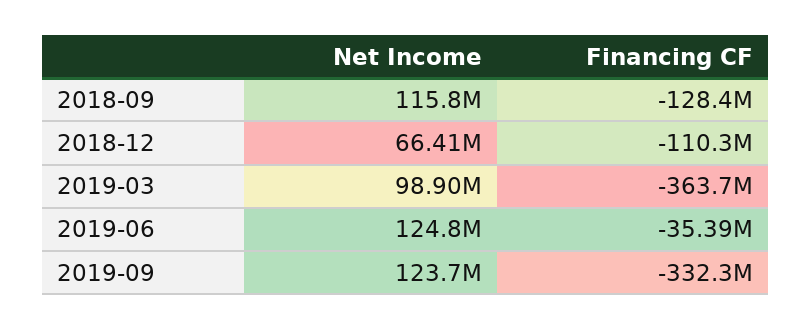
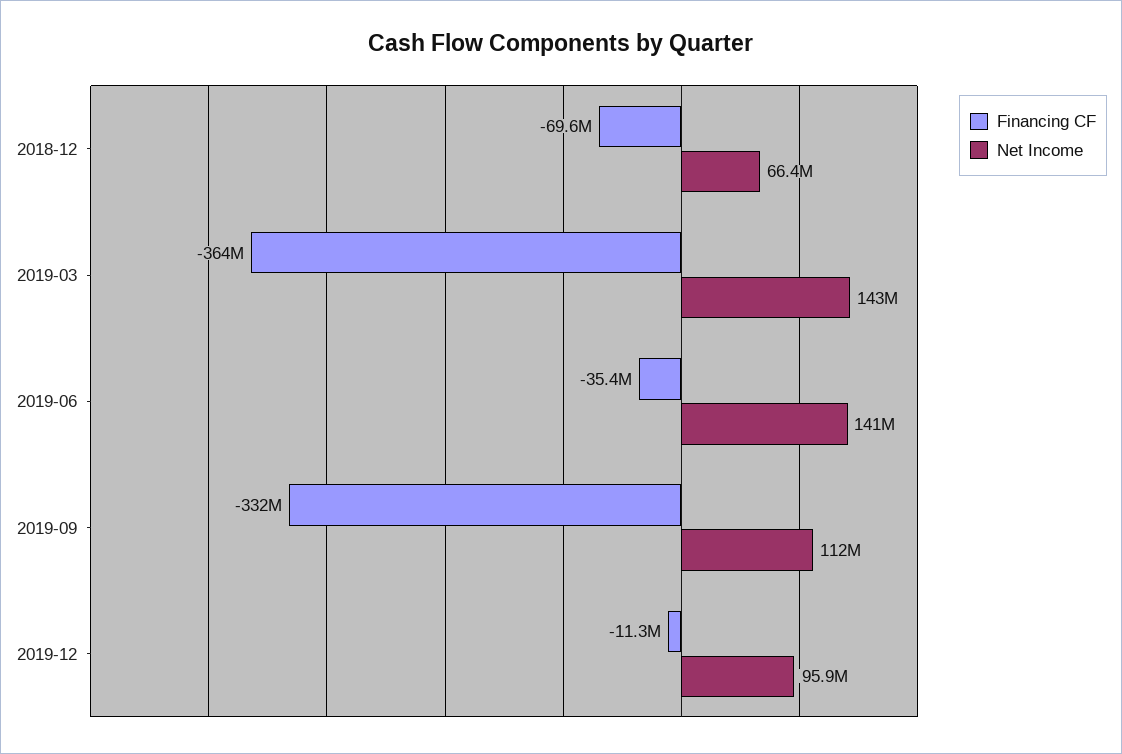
Net Income, 2018-09: 115800000 -> none
Financing CF, 2018-09: -128400000 -> none
Financing CF, 2018-12: -110300000 -> -69600000
Net Income, 2019-03: 98900000 -> 143000000
Net Income, 2019-06: 124800000 -> 141000000
Net Income, 2019-09: 123700000 -> 112000000
Financing CF, 2019-12: none -> -11300000
Net Income, 2019-12: none -> 95900000

